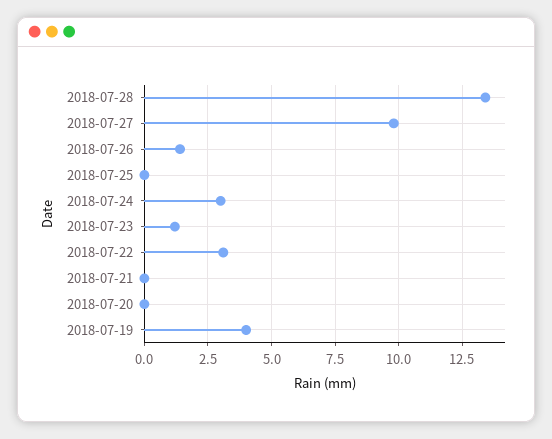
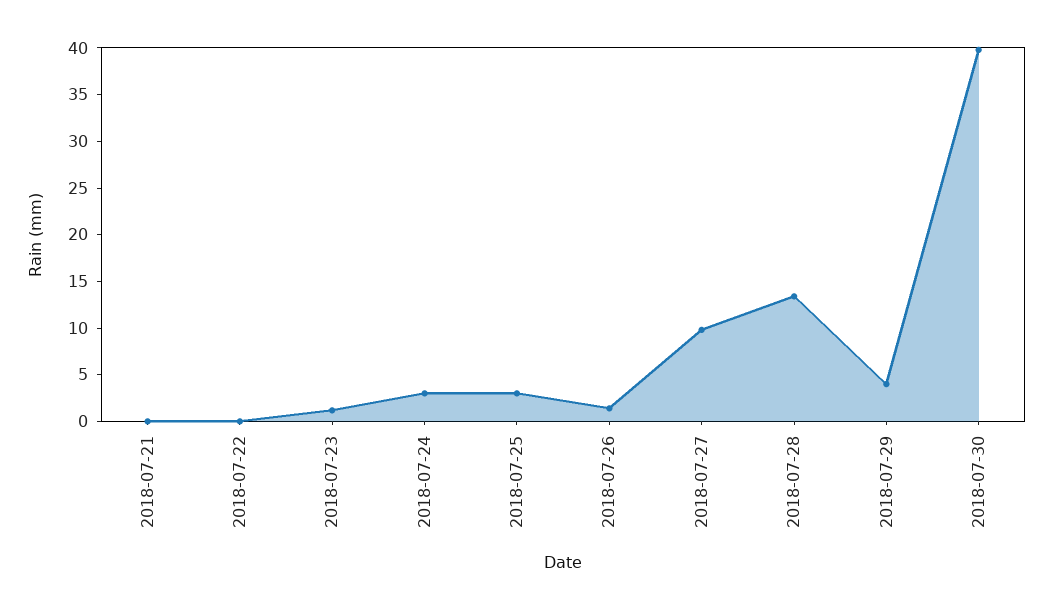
2018-07-25: 0 -> 3
2018-07-22: 3 -> 0
2018-07-20: 0 -> none
2018-07-19: 4 -> none
2018-07-29: none -> 4
2018-07-30: none -> 40

